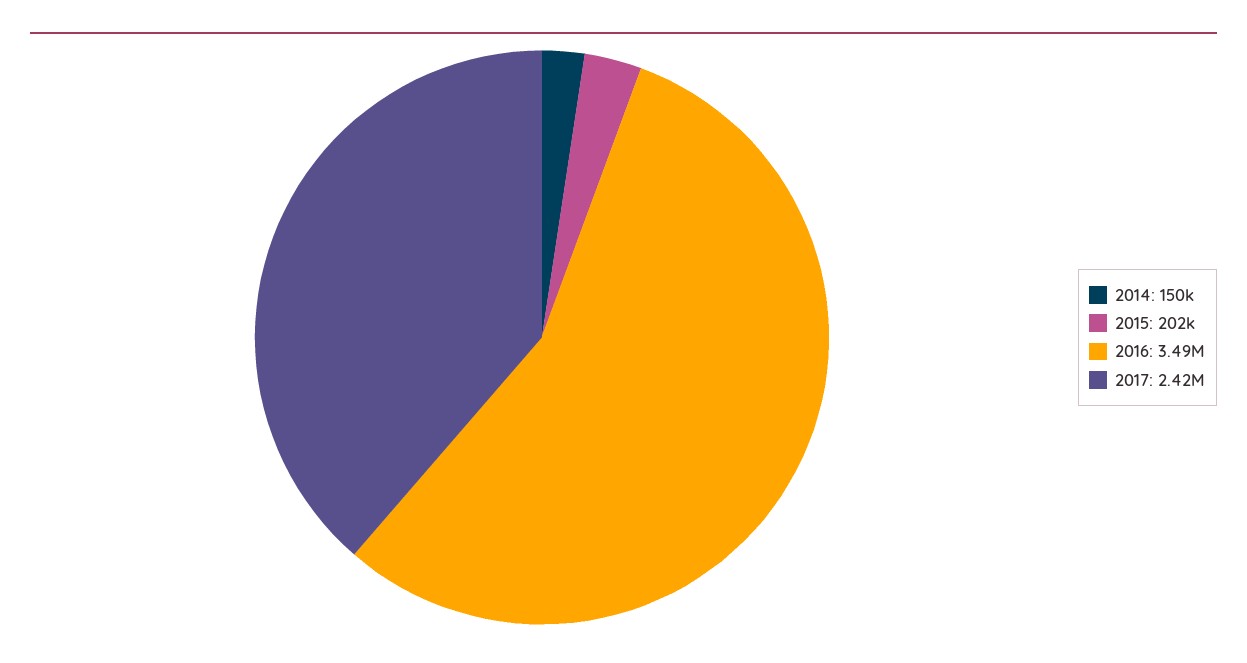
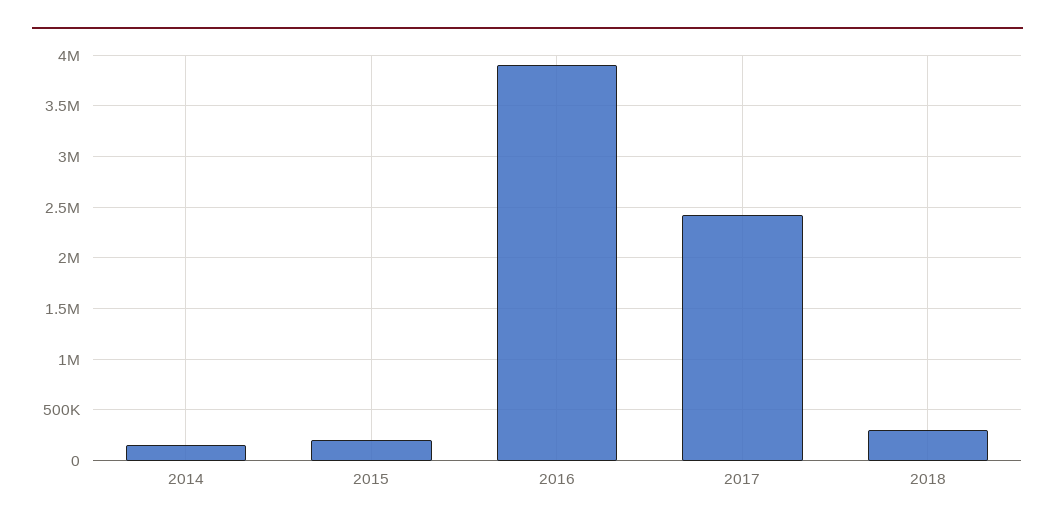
2016: 3490000 -> 3900000
2018: none -> 300000

